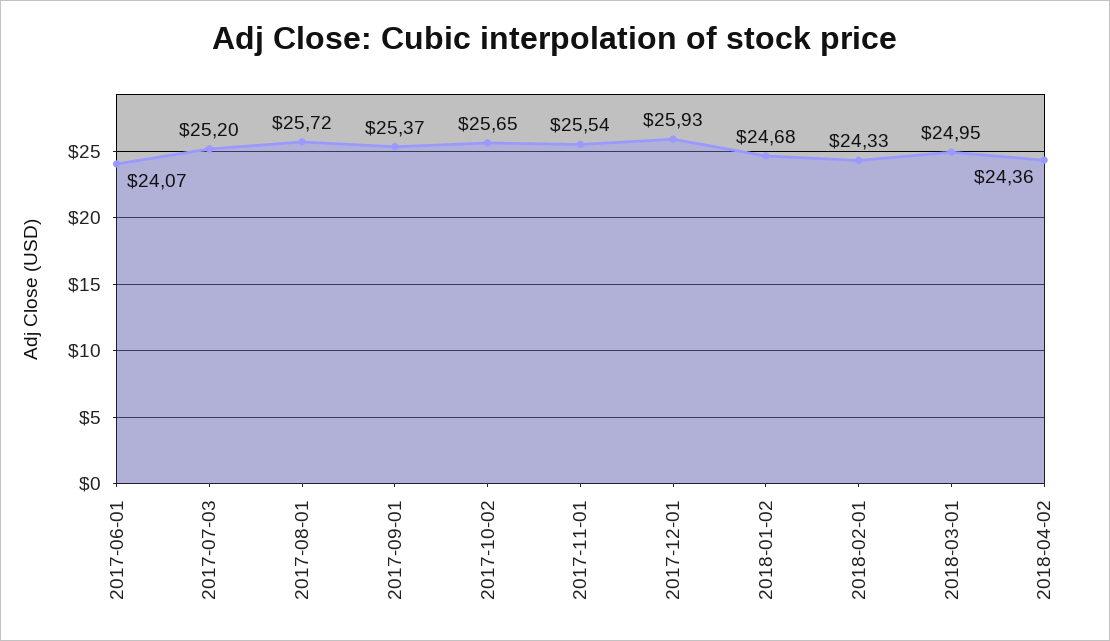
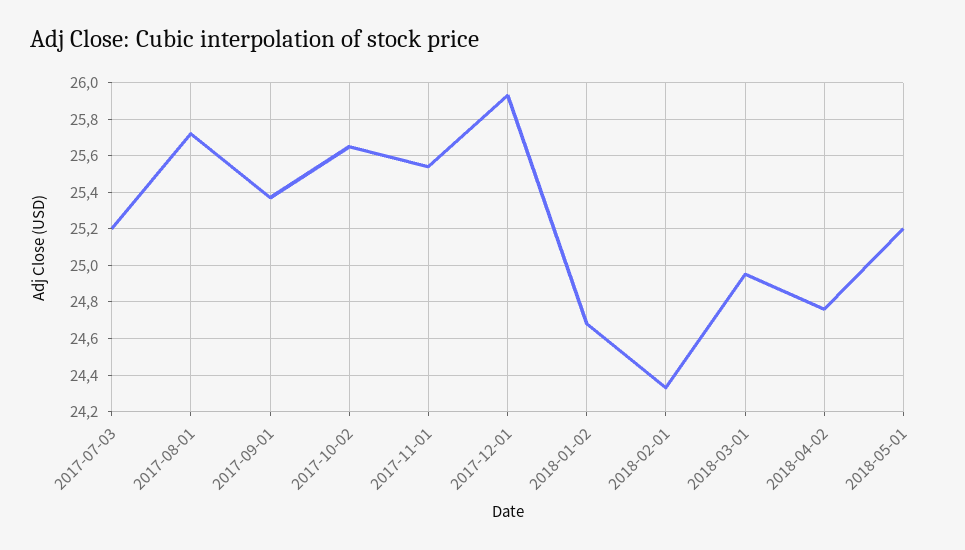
2017-06-01: 24.07 -> none
2018-04-02: 24.36 -> 24.75
2018-05-01: none -> 25.2

